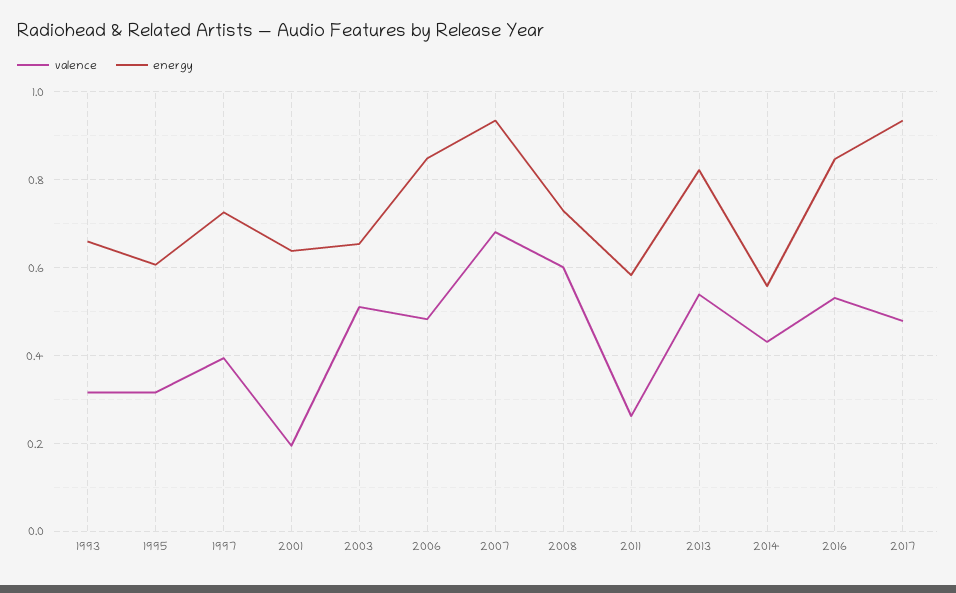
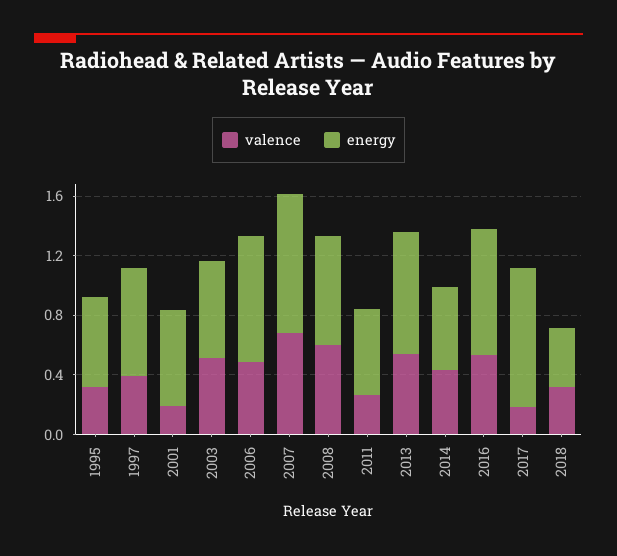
valence, 1993: 0.32 -> none
energy, 1993: 0.66 -> none
valence, 2017: 0.48 -> 0.2
valence, 2018: none -> 0.3
energy, 2018: none -> 0.4

